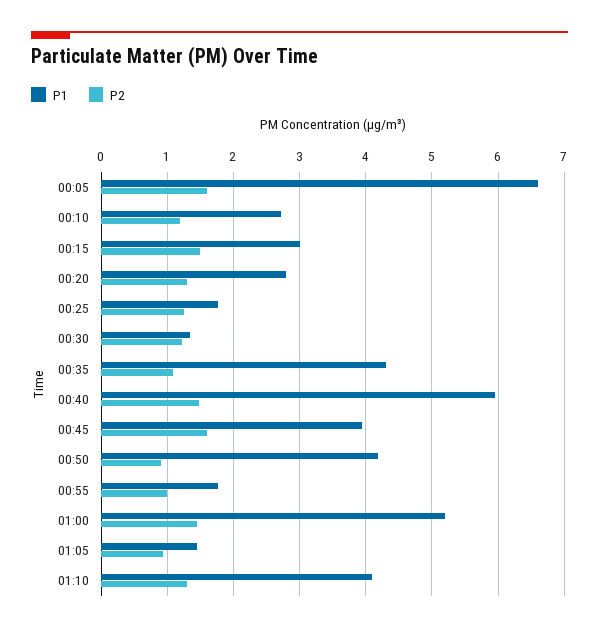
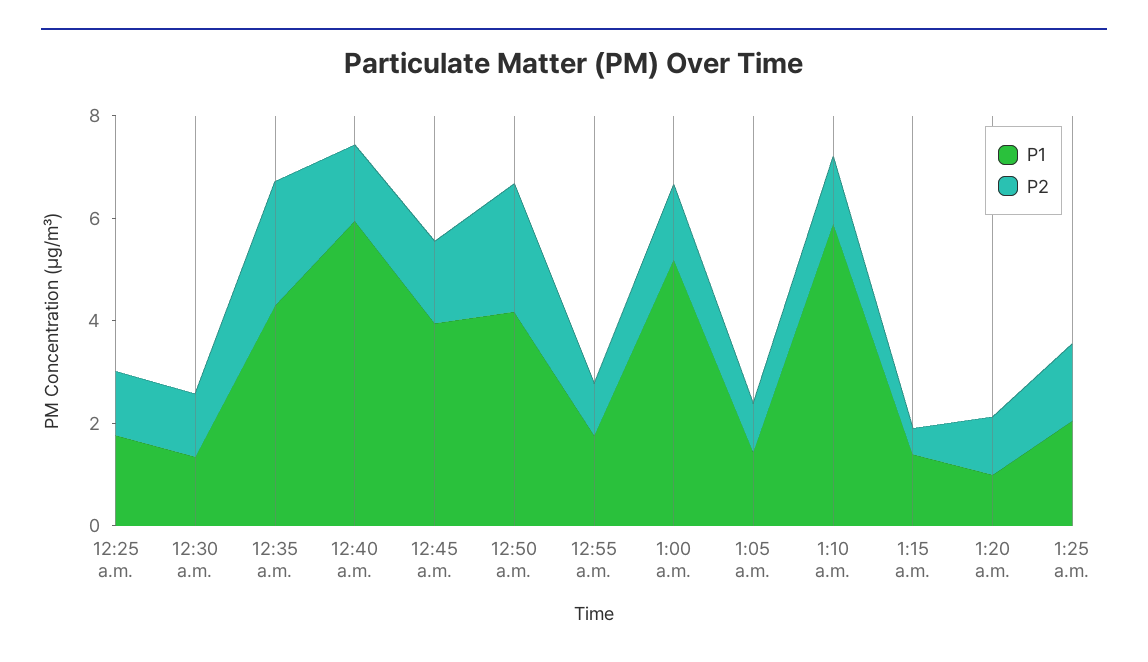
P1, 00:05: 6.6 -> none
P2, 00:05: 1.6 -> none
P1, 00:10: 2.7 -> none
P2, 00:10: 1.2 -> none
P1, 00:15: 3 -> none
P2, 00:15: 1.5 -> none
P1, 00:20: 2.8 -> none
P2, 00:20: 1.3 -> none
P2, 00:35: 1.1 -> 2.5
P2, 00:50: 0.9 -> 2.5
P1, 01:10: 4.1 -> 6
P1, 1:15 a.m.: none -> 1.5
P2, 1:15 a.m.: none -> 0.5
P1, 1:20 a.m.: none -> 1
P2, 1:20 a.m.: none -> 1
P1, 1:25 a.m.: none -> 2
P2, 1:25 a.m.: none -> 1.5

